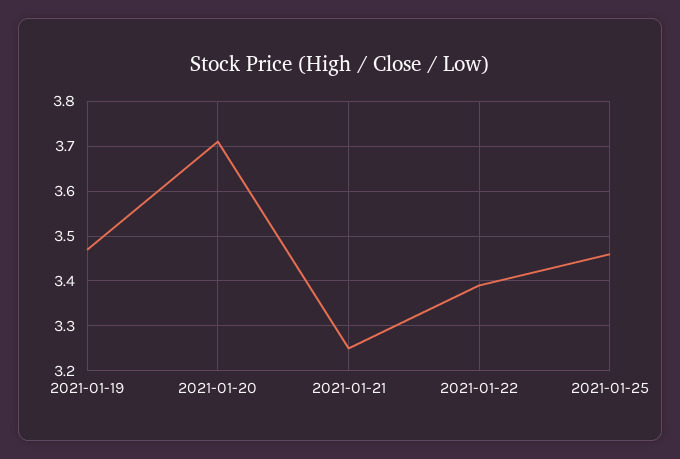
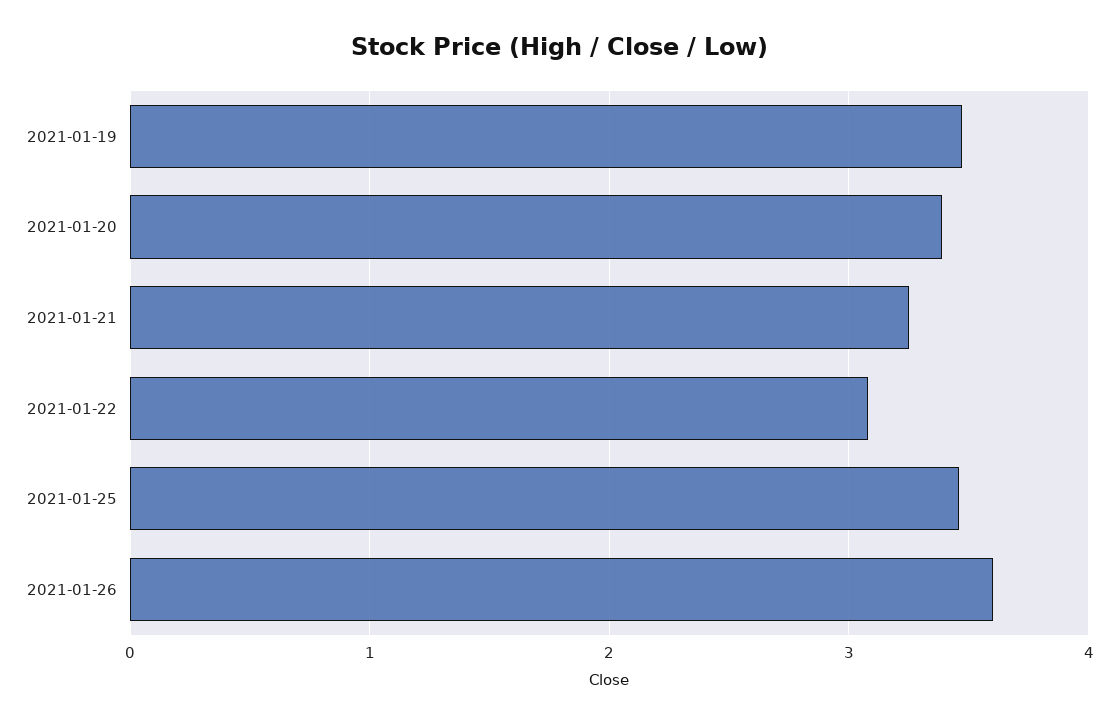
2021-01-20: 3.7 -> 3.4
2021-01-22: 3.4 -> 3.1
2021-01-26: none -> 3.6

